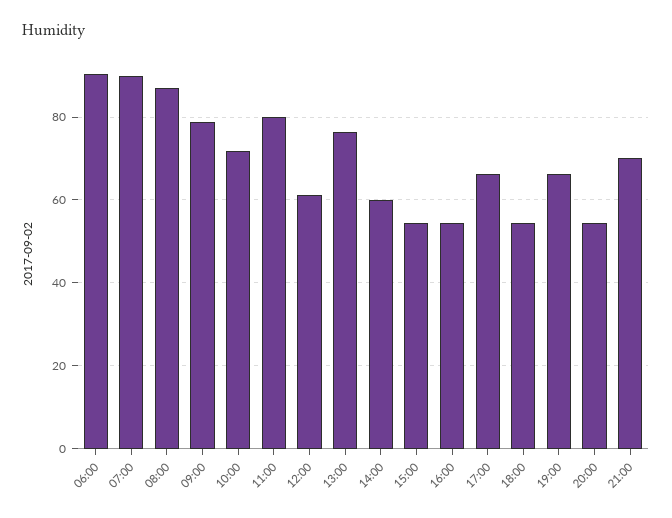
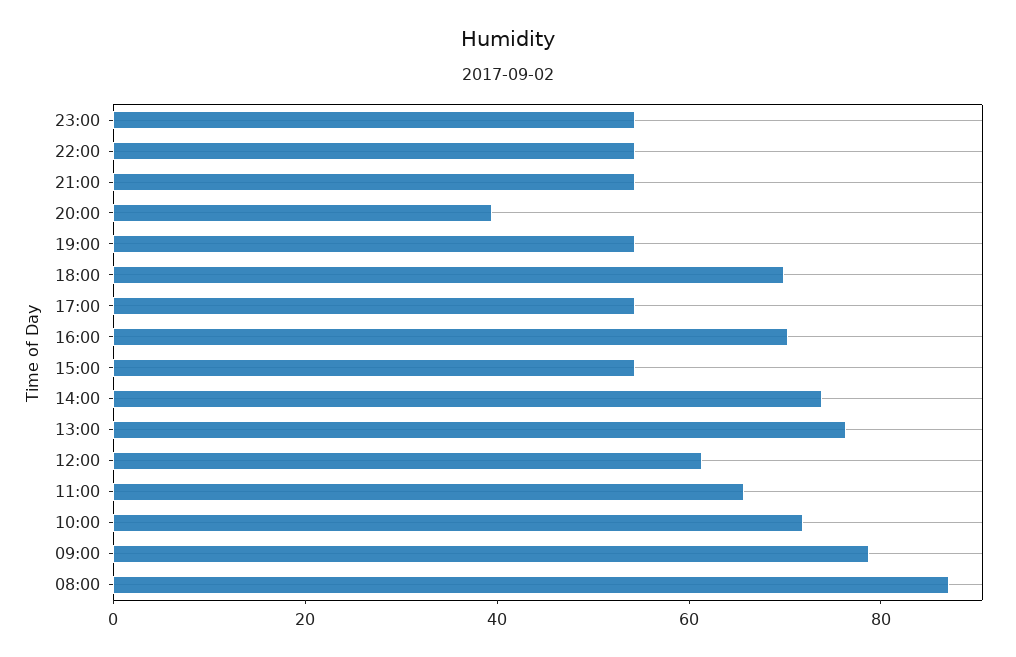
06:00: 90 -> none
07:00: 90 -> none
11:00: 80 -> 65
14:00: 60 -> 75
16:00: 54 -> 70
17:00: 66 -> 55
18:00: 54 -> 70
19:00: 66 -> 55
20:00: 54 -> 40
21:00: 70 -> 55
23:00: none -> 55
22:00: none -> 55

